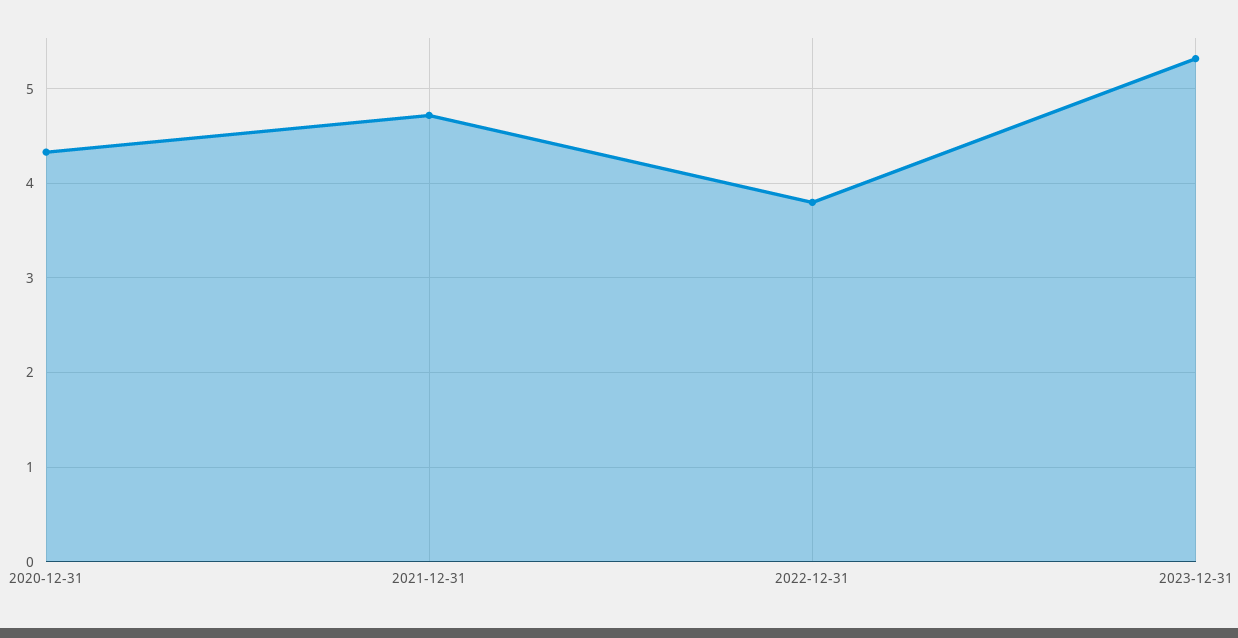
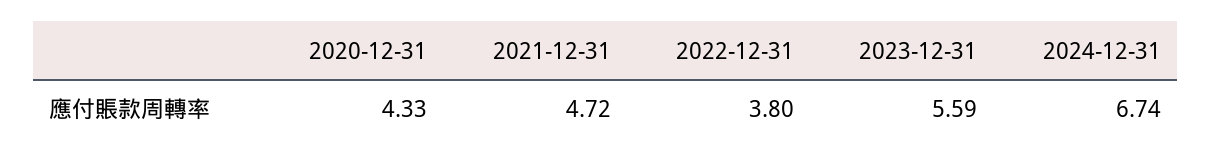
2023-12-31: 5.3 -> 5.59
2024-12-31: none -> 6.74

